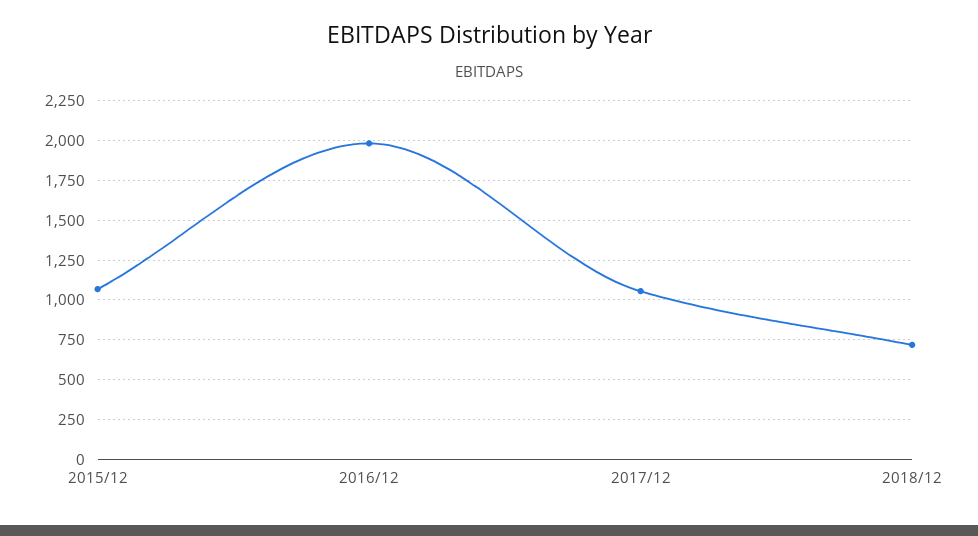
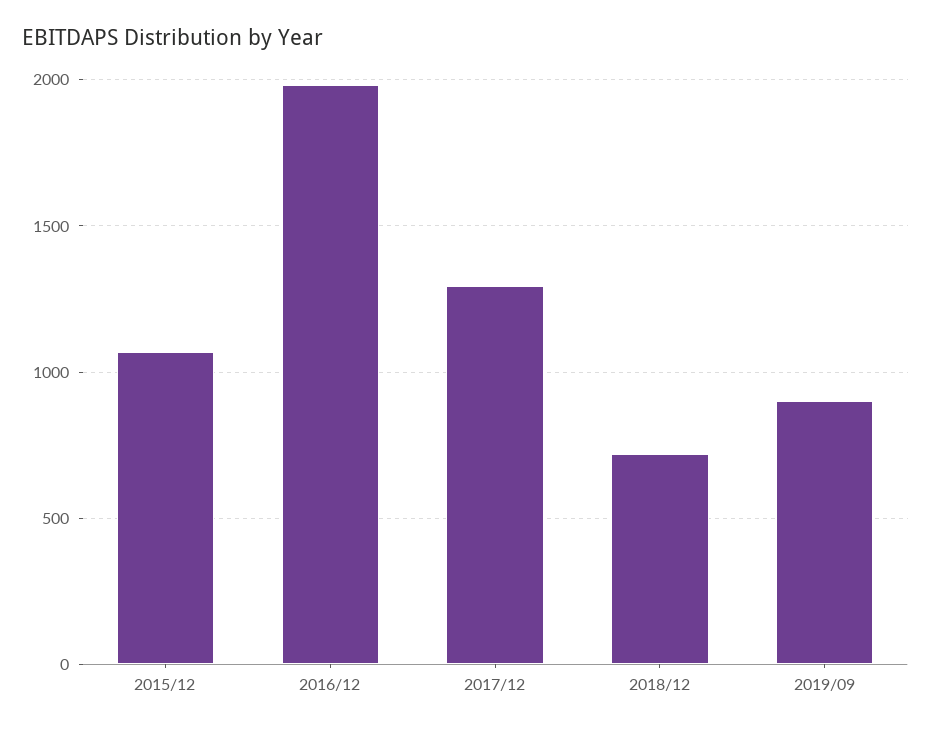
2017/12: 1050 -> 1300
2019/09: none -> 900

